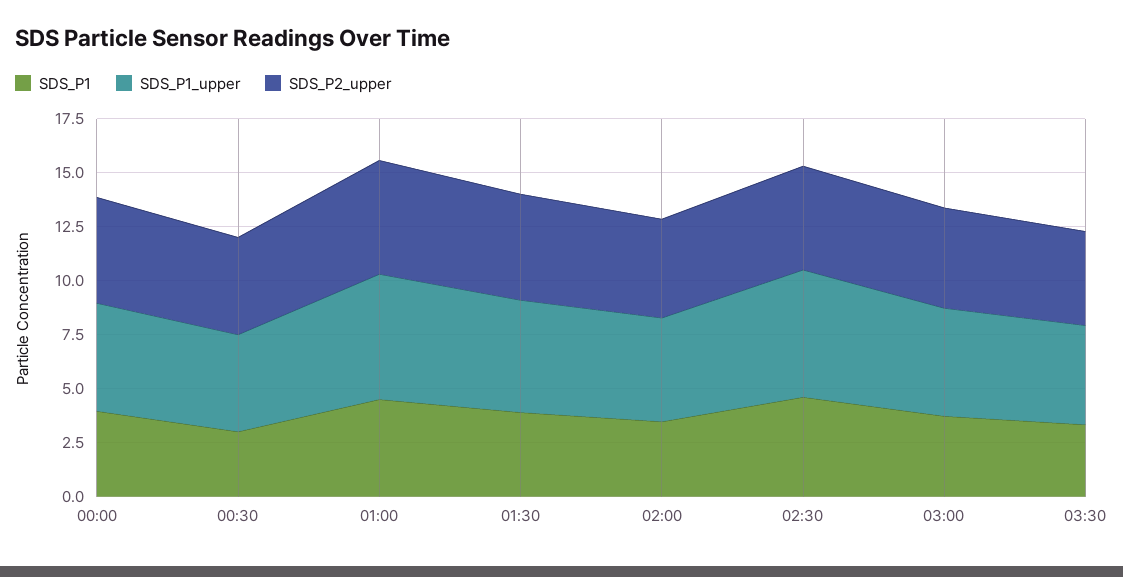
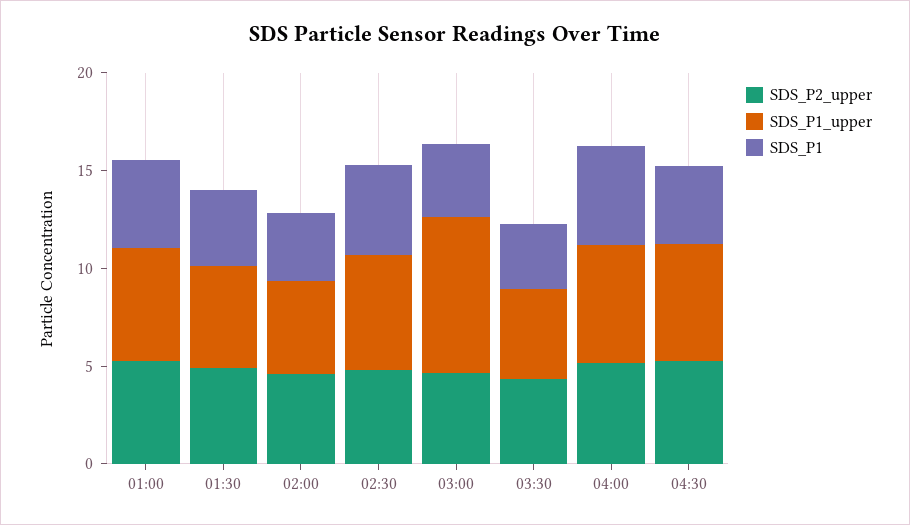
SDS_P1, 00:00: 4 -> none
SDS_P1_upper, 00:00: 5 -> none
SDS_P2_upper, 00:00: 5 -> none
SDS_P1, 00:30: 3 -> none
SDS_P1_upper, 00:30: 4.5 -> none
SDS_P2_upper, 00:30: 4.5 -> none
SDS_P1_upper, 03:00: 5 -> 8
SDS_P2_upper, 04:00: none -> 5
SDS_P1_upper, 04:00: none -> 6
SDS_P1, 04:00: none -> 5
SDS_P2_upper, 04:30: none -> 5
SDS_P1_upper, 04:30: none -> 6
SDS_P1, 04:30: none -> 4

